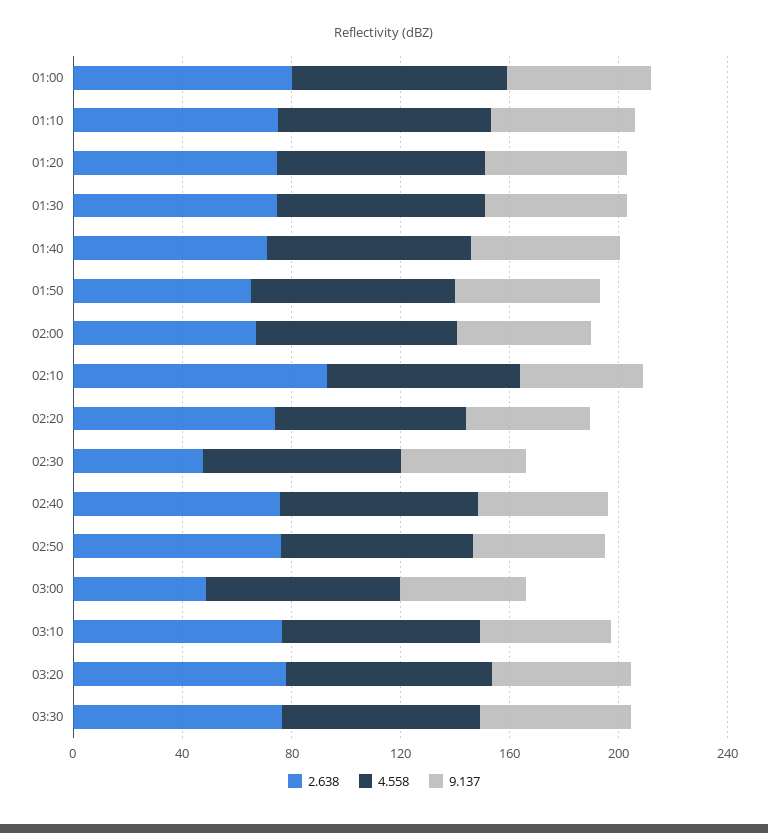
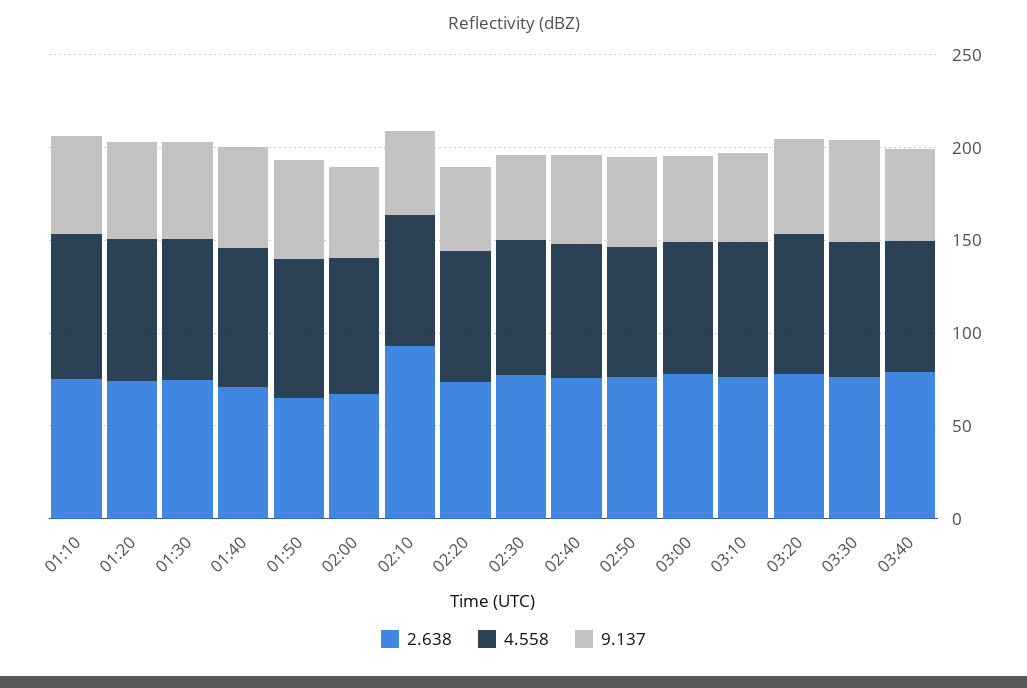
2.638, 01:00: 80 -> none
4.558, 01:00: 80 -> none
9.137, 01:00: 50 -> none
2.638, 02:30: 50 -> 80
2.638, 03:00: 50 -> 80
2.638, 03:40: none -> 80
4.558, 03:40: none -> 70
9.137, 03:40: none -> 50

